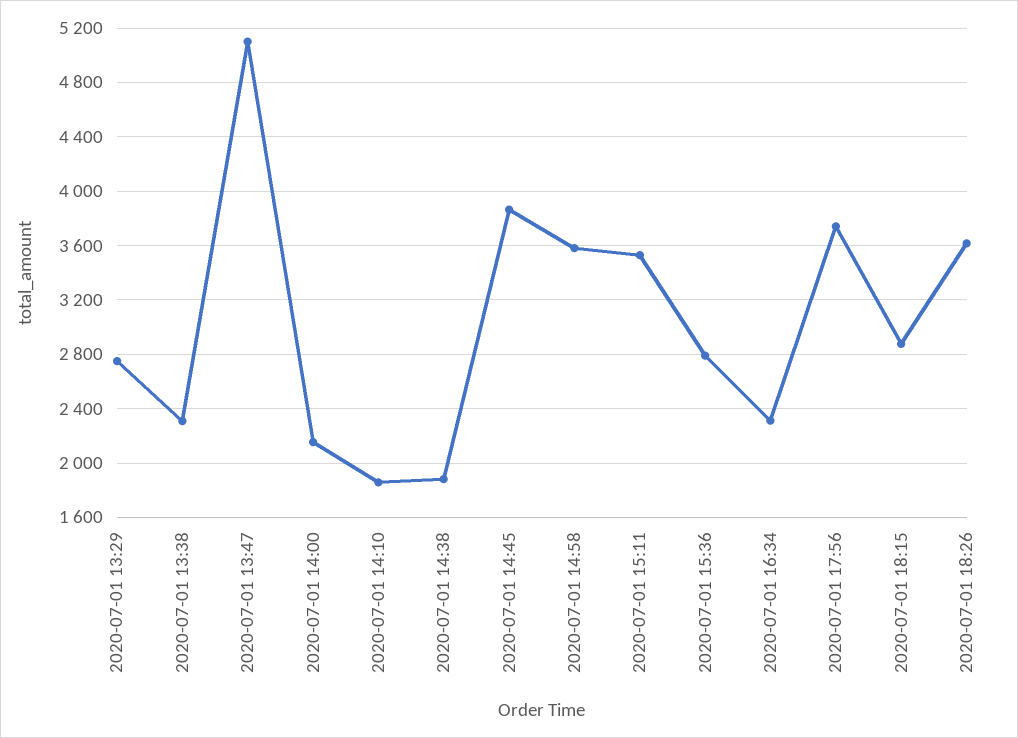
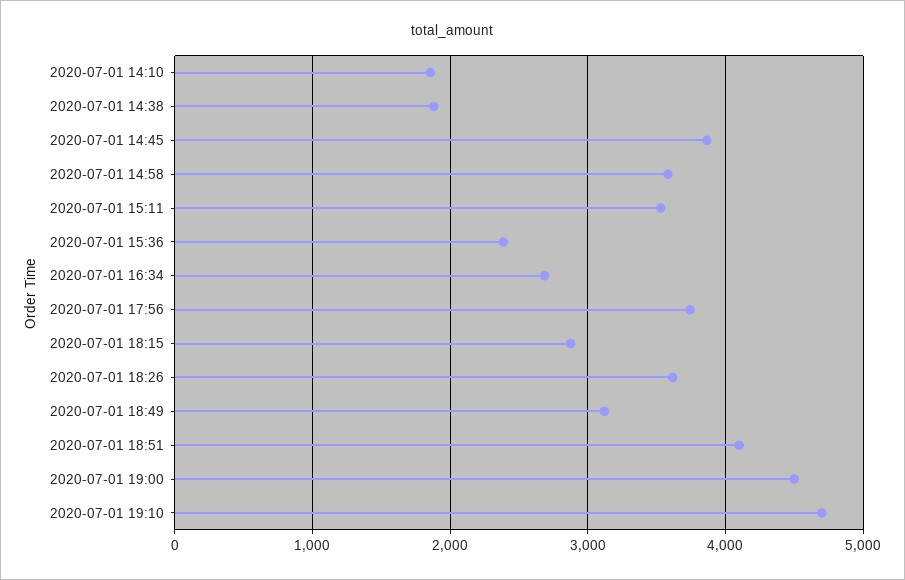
2020-07-01 13:29: 2750 -> none
2020-07-01 13:38: 2300 -> none
2020-07-01 13:47: 5100 -> none
2020-07-01 14:00: 2150 -> none
2020-07-01 15:36: 2800 -> 2400
2020-07-01 16:34: 2300 -> 2700
2020-07-01 18:49: none -> 3100
2020-07-01 18:51: none -> 4100
2020-07-01 19:00: none -> 4500
2020-07-01 19:10: none -> 4700

